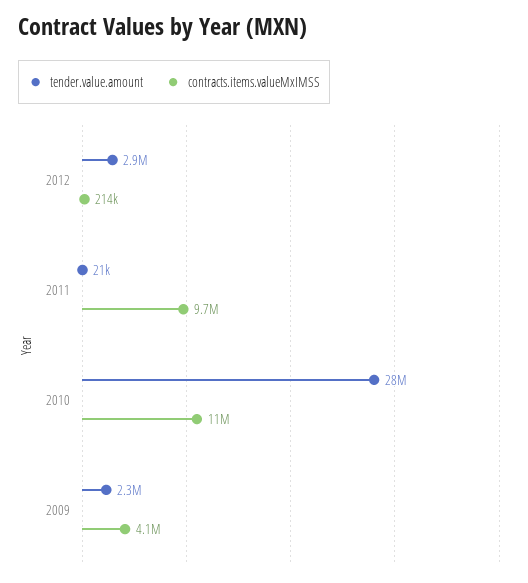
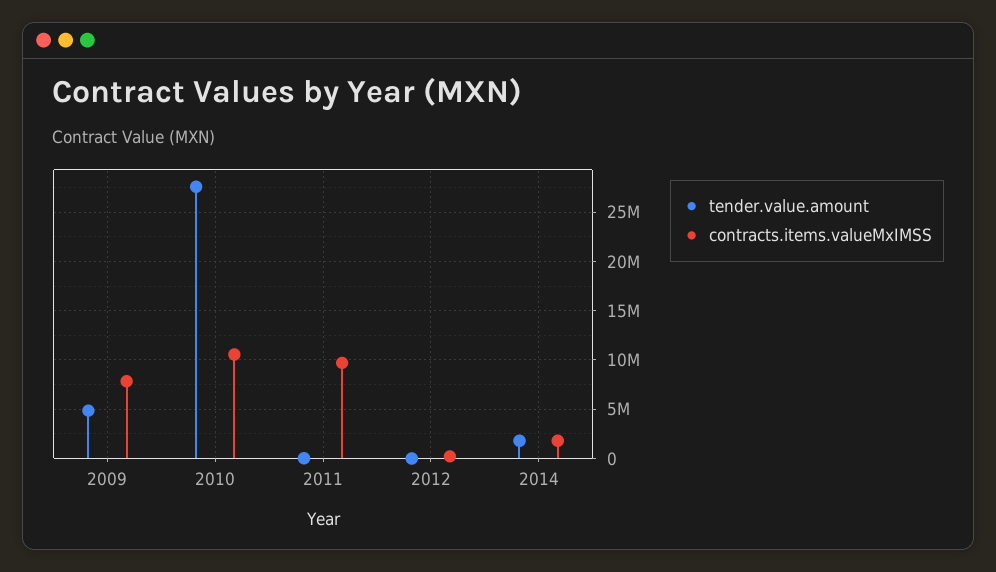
tender.value.amount, 2012: 2900000 -> 0
tender.value.amount, 2009: 2300000 -> 5000000
contracts.items.valueMxIMSS, 2009: 4100000 -> 8000000
tender.value.amount, 2014: none -> 2000000
contracts.items.valueMxIMSS, 2014: none -> 2000000

